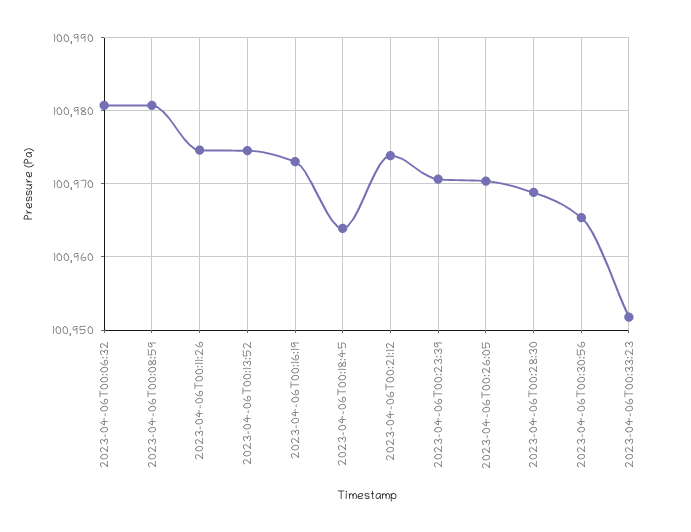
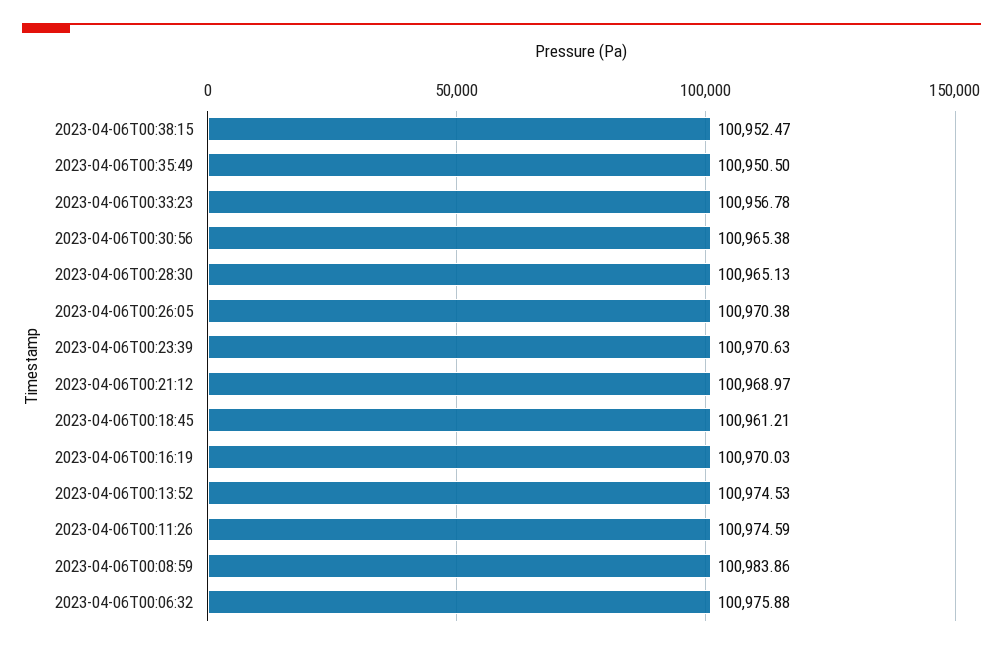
2023-04-06T00:06:32: 100981 -> 100975.88
2023-04-06T00:08:59: 100981 -> 100983.86
2023-04-06T00:16:19: 100973 -> 100970.03
2023-04-06T00:18:45: 100964 -> 100961.21
2023-04-06T00:21:12: 100974 -> 100968.97
2023-04-06T00:28:30: 100969 -> 100965.13
2023-04-06T00:33:23: 100952 -> 100956.78
2023-04-06T00:38:15: none -> 100952.47
2023-04-06T00:35:49: none -> 100950.5

